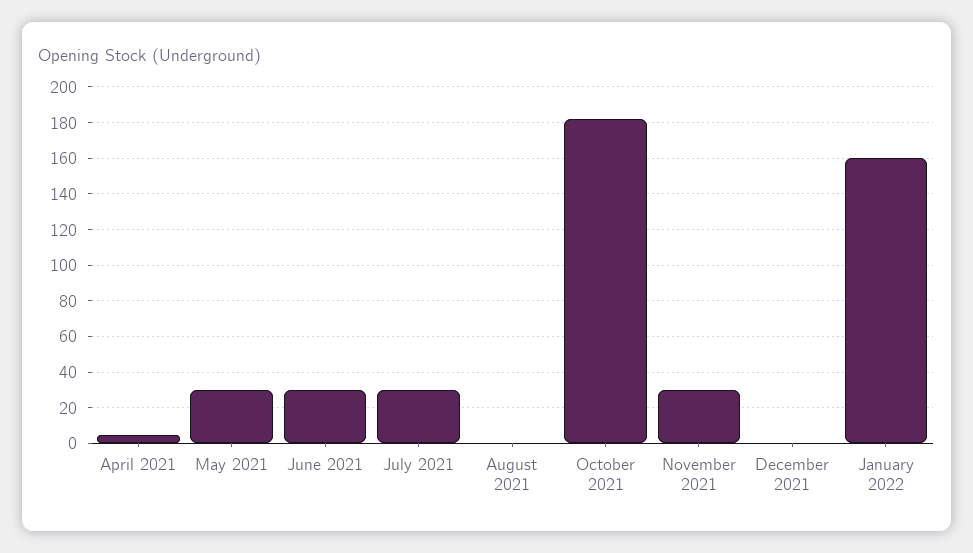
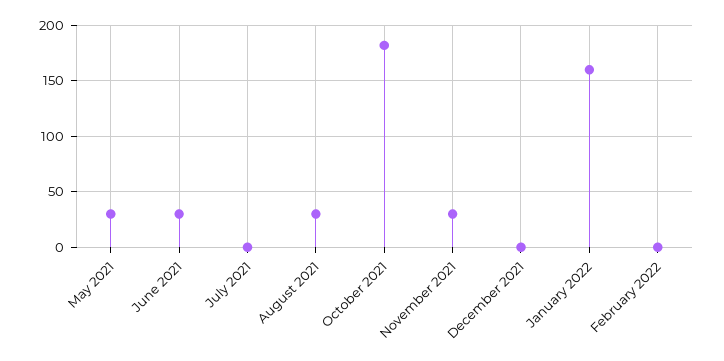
April 2021: 5 -> none
July 2021: 30 -> 0
August 2021: 0 -> 30
February 2022: none -> 0

